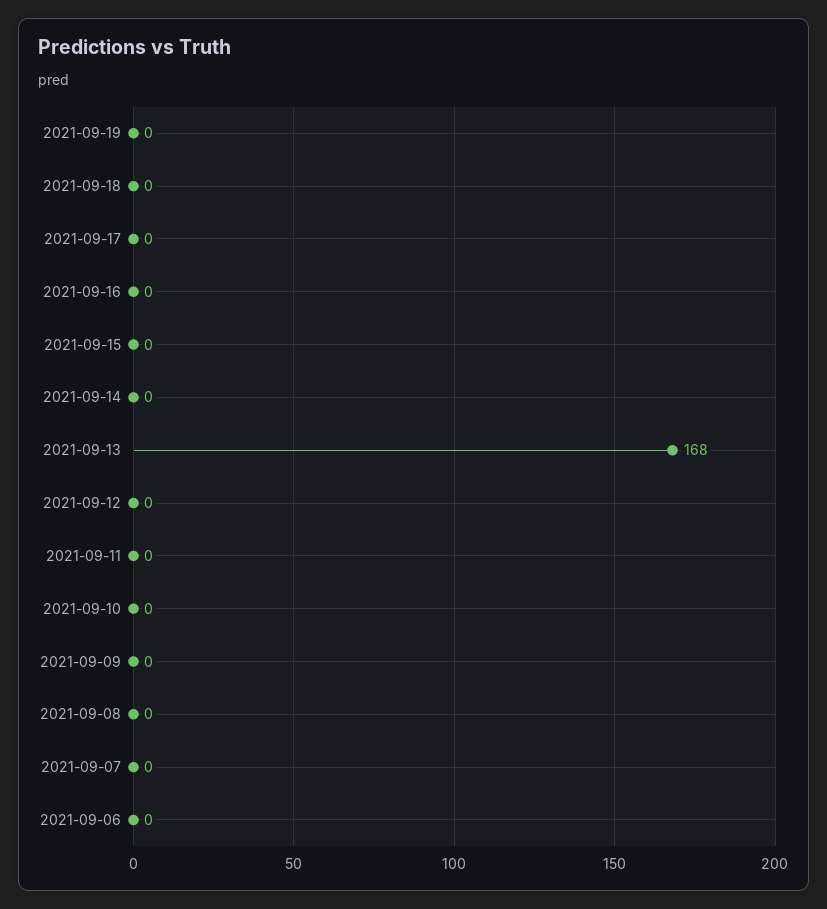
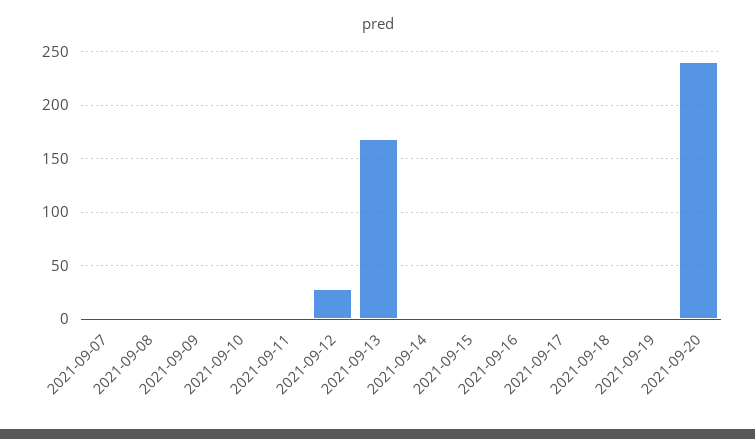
2021-09-12: 0 -> 30
2021-09-06: 0 -> none
2021-09-20: none -> 240

